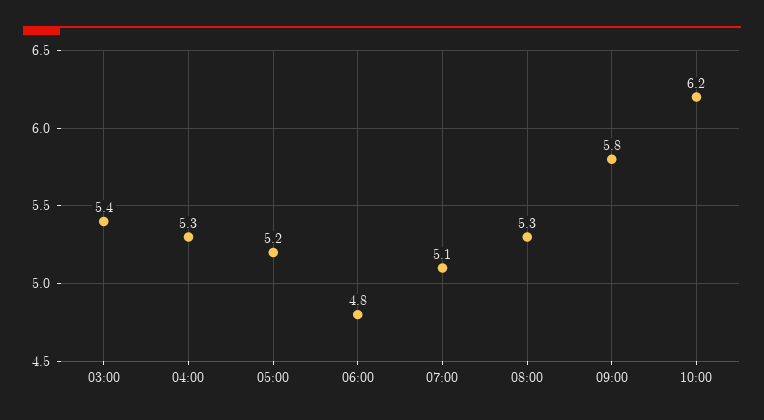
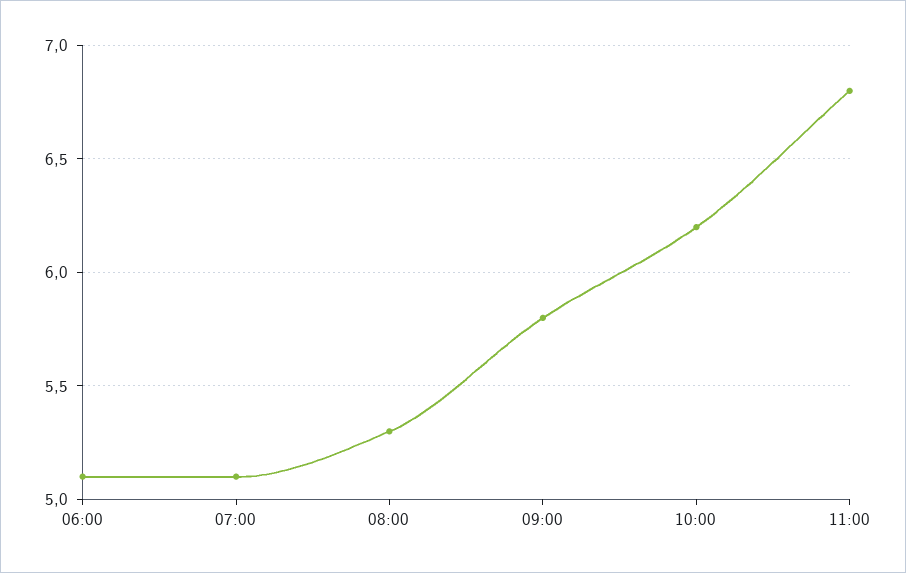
03:00: 5.4 -> none
04:00: 5.3 -> none
05:00: 5.2 -> none
06:00: 4.8 -> 5.1
11:00: none -> 6.8

